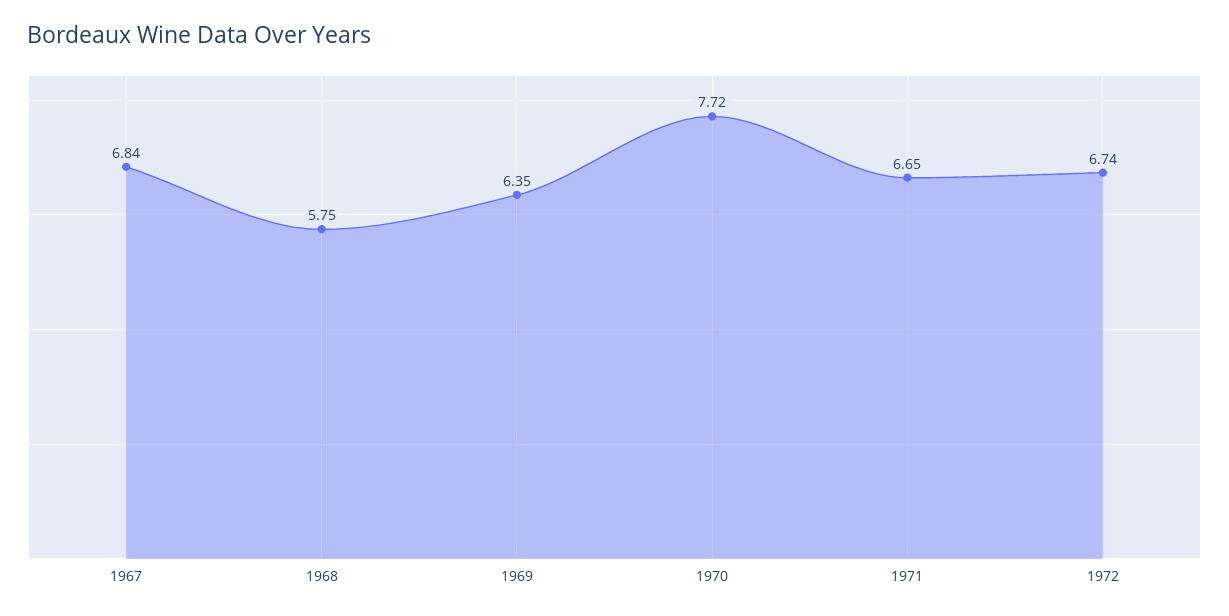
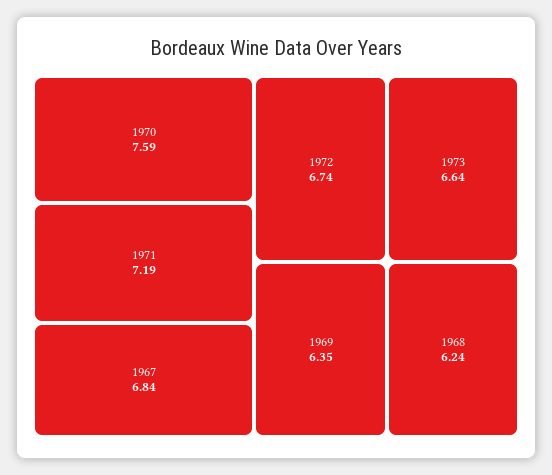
1968: 5.75 -> 6.24
1970: 7.72 -> 7.59
1971: 6.65 -> 7.19
1973: none -> 6.64

